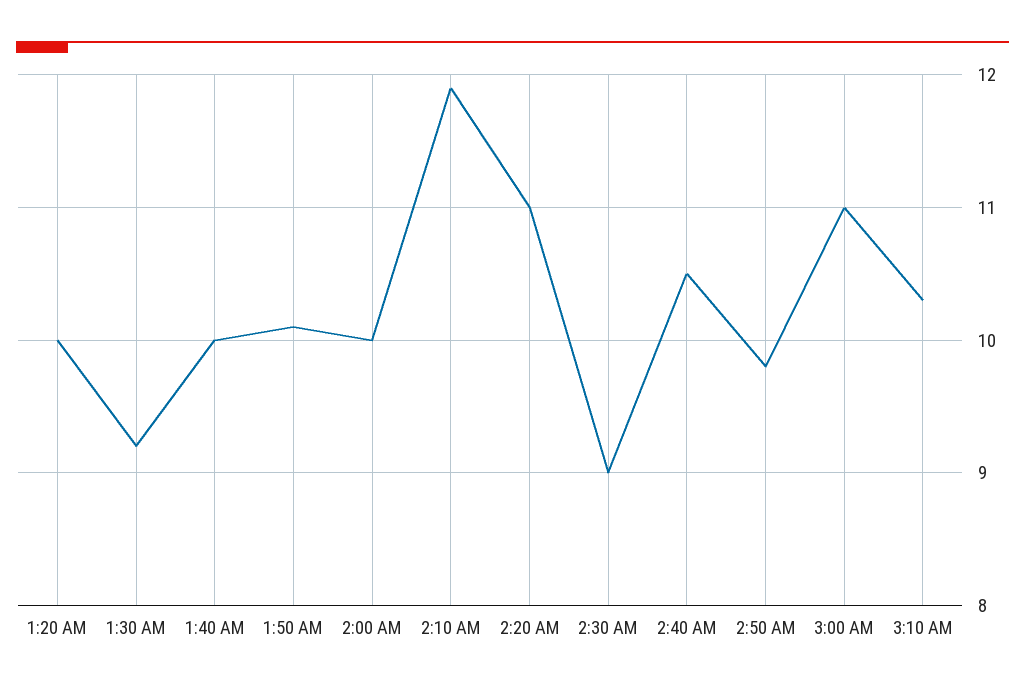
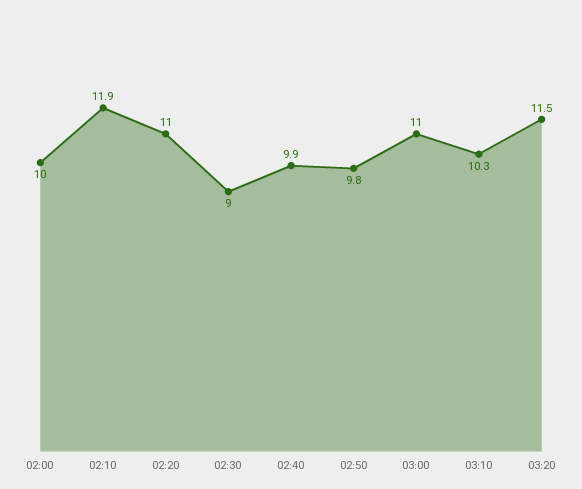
1:20 AM: 10 -> none
1:30 AM: 9.2 -> none
1:40 AM: 10 -> none
1:50 AM: 10.1 -> none
2:40 AM: 10.5 -> 9.9
03:20: none -> 11.5

